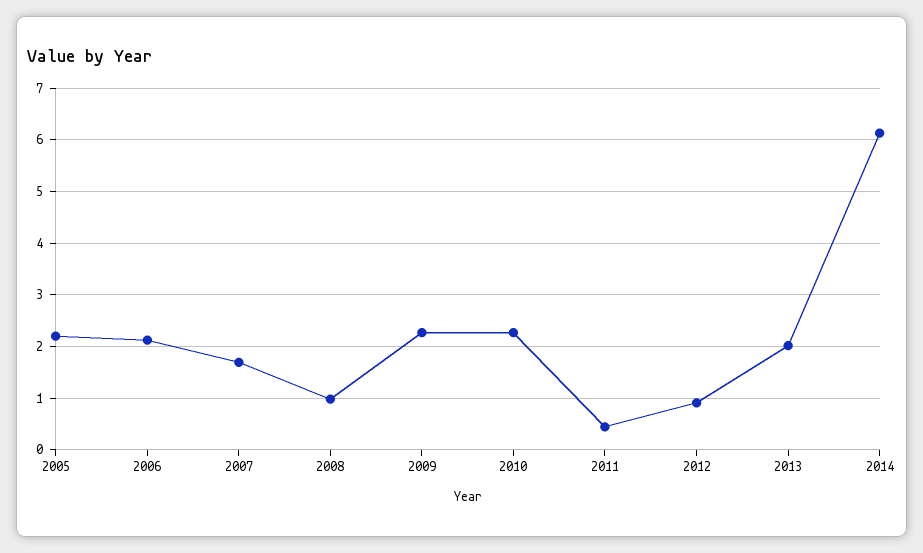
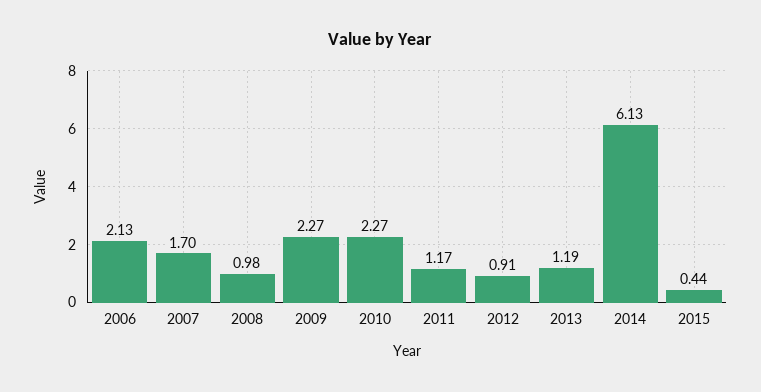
2005: 2.2 -> none
2011: 0.4 -> 1.17
2013: 2 -> 1.19
2015: none -> 0.44

